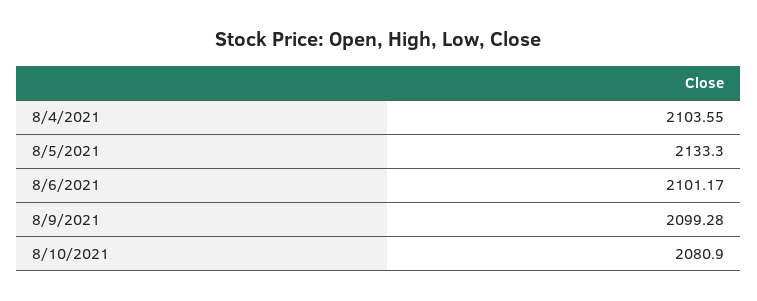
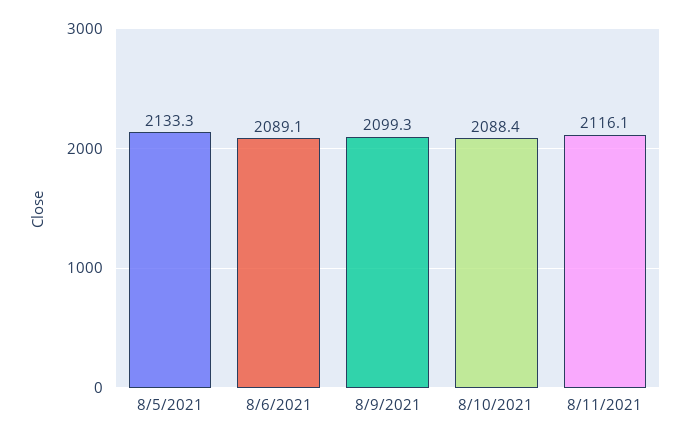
8/4/2021: 2103.55 -> none
8/6/2021: 2101.17 -> 2089.1
8/10/2021: 2080.9 -> 2088.4
8/11/2021: none -> 2116.1

